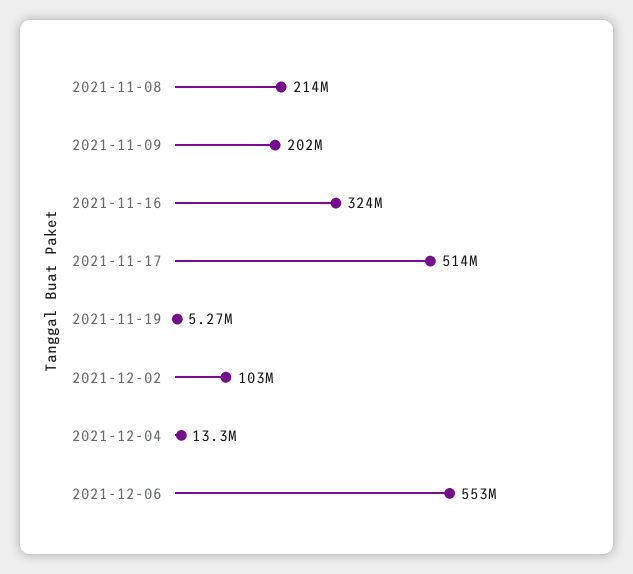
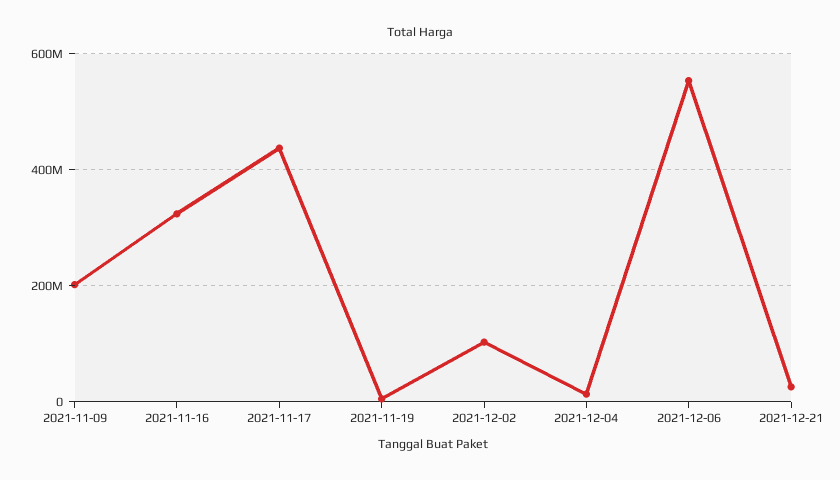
2021-11-08: 214000000 -> none
2021-11-17: 514000000 -> 440000000
2021-12-21: none -> 20000000

